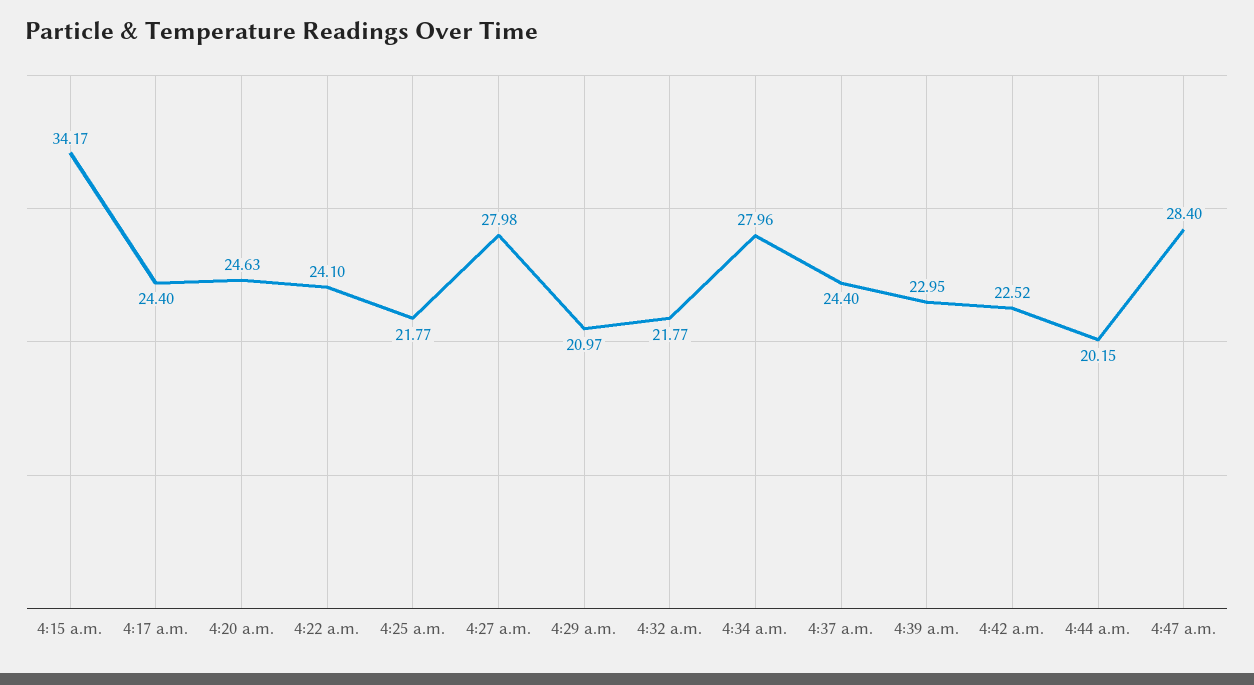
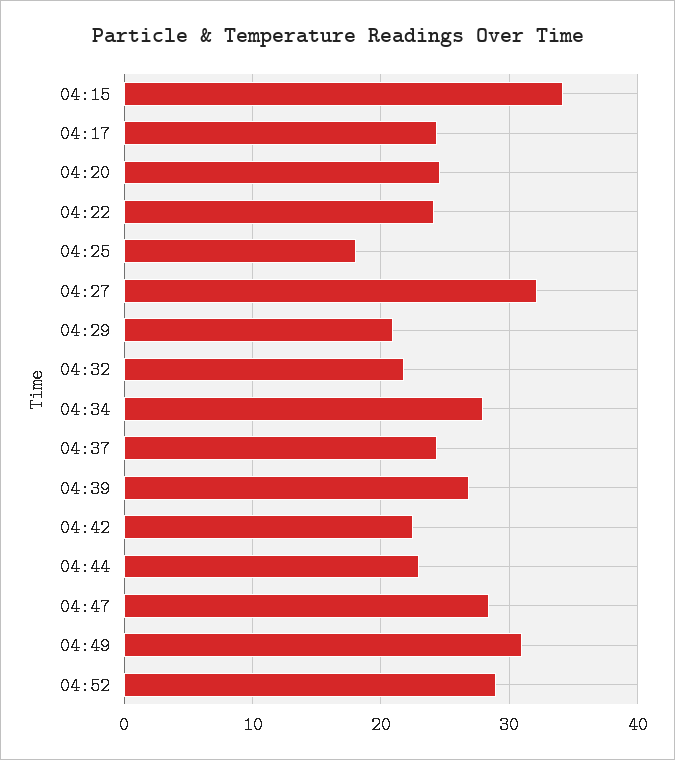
4:25 a.m.: 21.77 -> 18
4:27 a.m.: 27.98 -> 32
4:39 a.m.: 22.95 -> 27
4:44 a.m.: 20.15 -> 23
04:49: none -> 31
04:52: none -> 29

